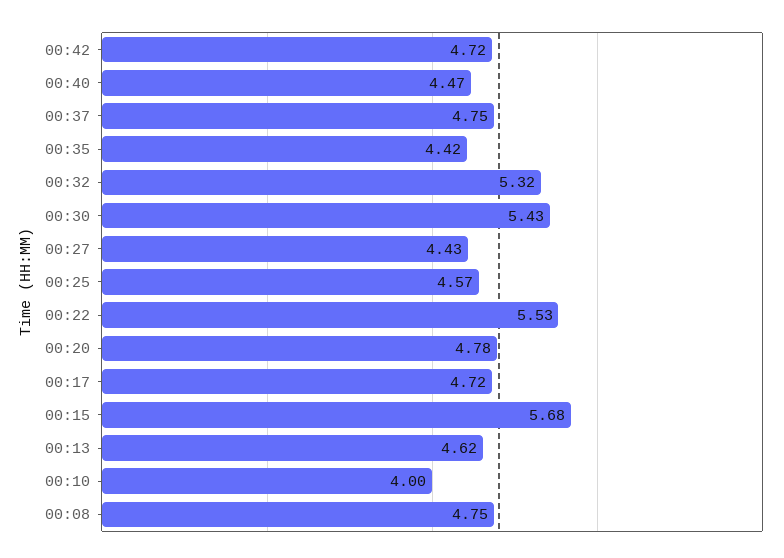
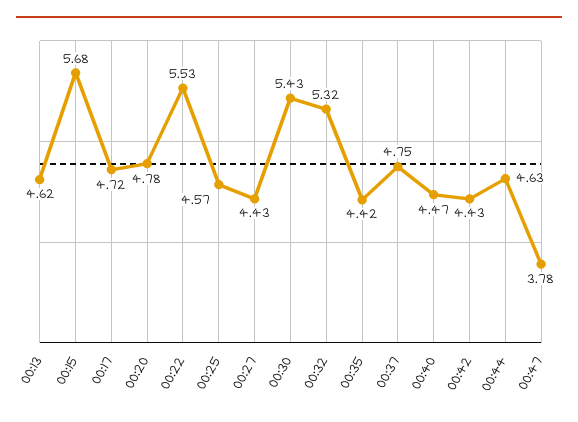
00:42: 4.72 -> 4.43
00:10: 4 -> none
00:08: 4.75 -> none
00:44: none -> 4.63
00:47: none -> 3.78

